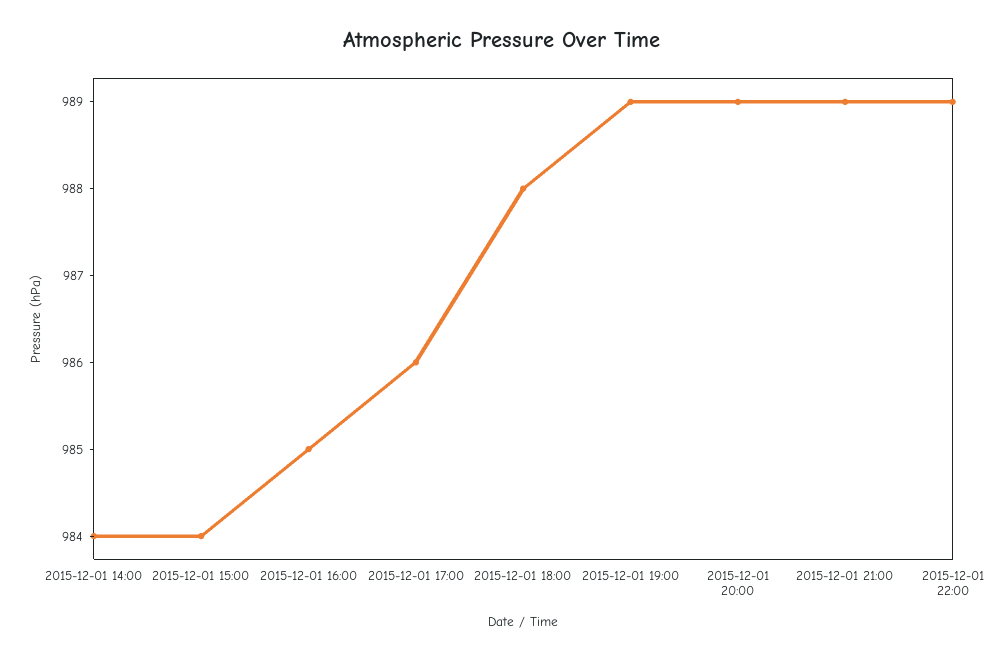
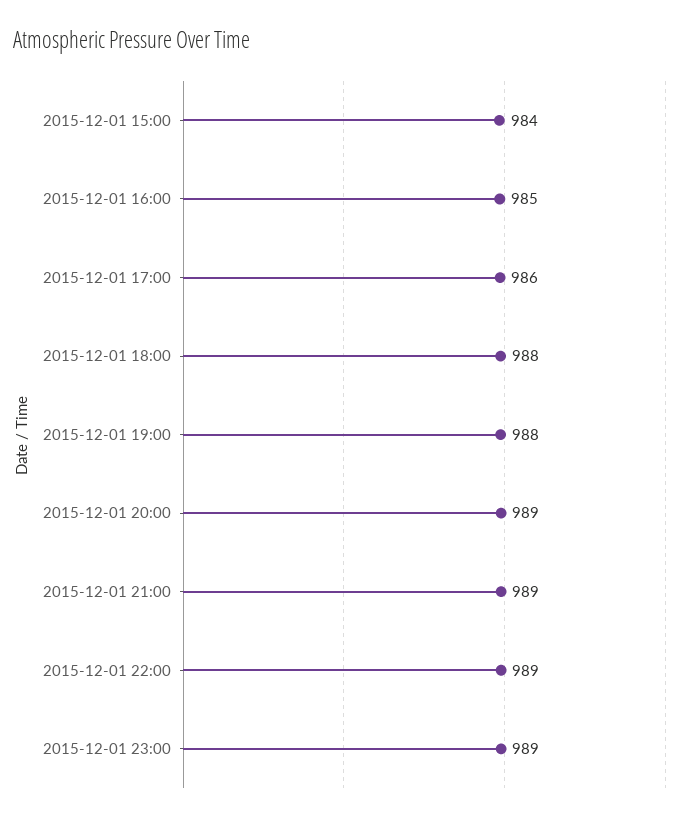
2015-12-01 14:00: 984 -> none
2015-12-01 19:00: 989 -> 988
2015-12-01 23:00: none -> 989

